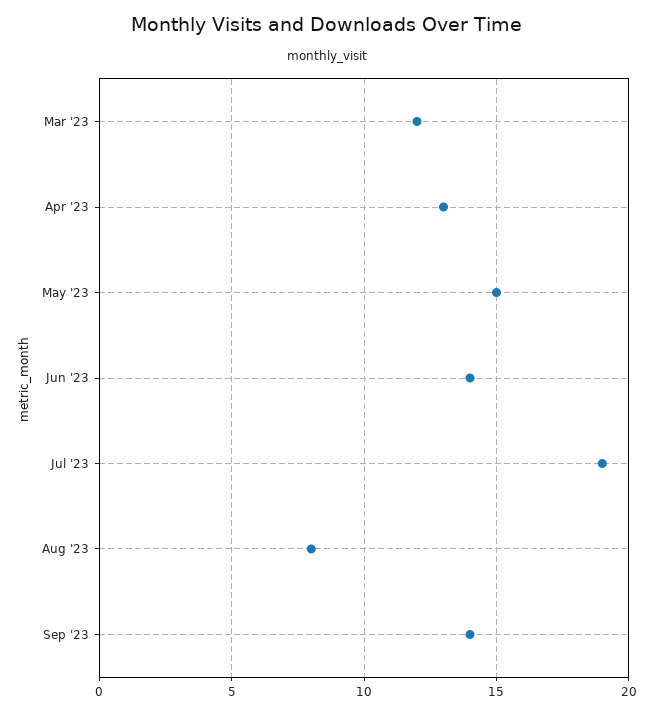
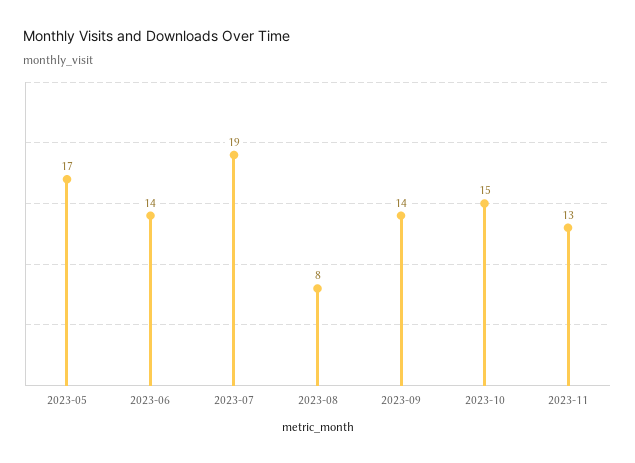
Mar '23: 12 -> none
Apr '23: 13 -> none
May '23: 15 -> 17
2023-10: none -> 15
2023-11: none -> 13

